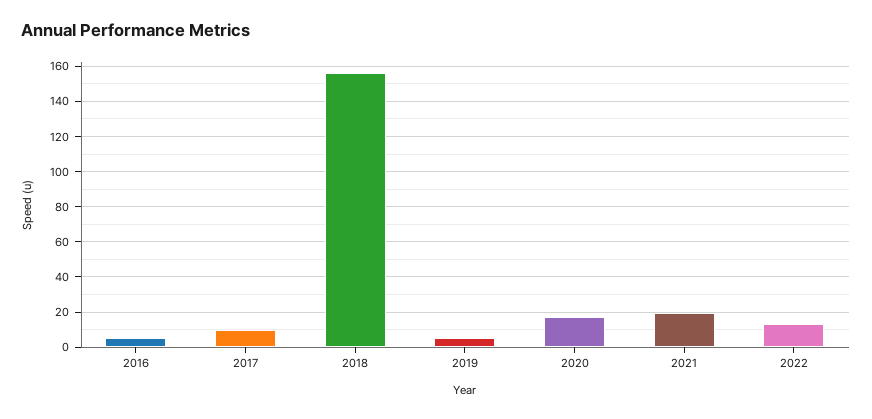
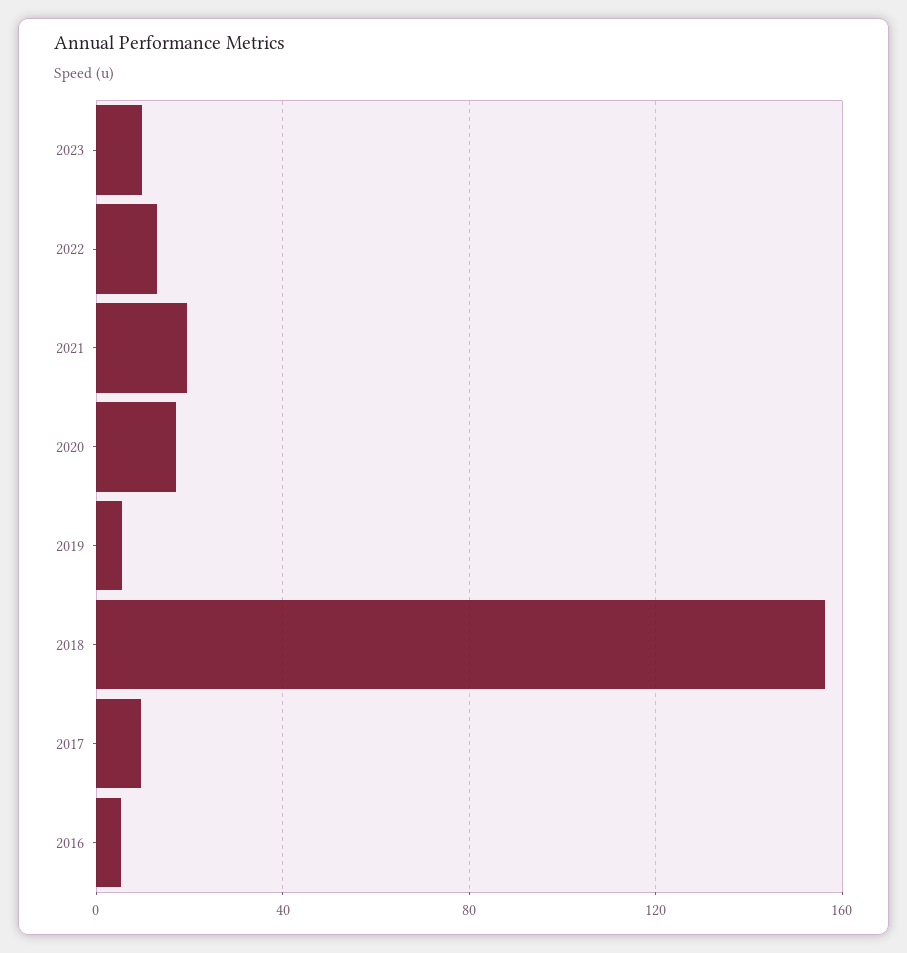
2023: none -> 10

